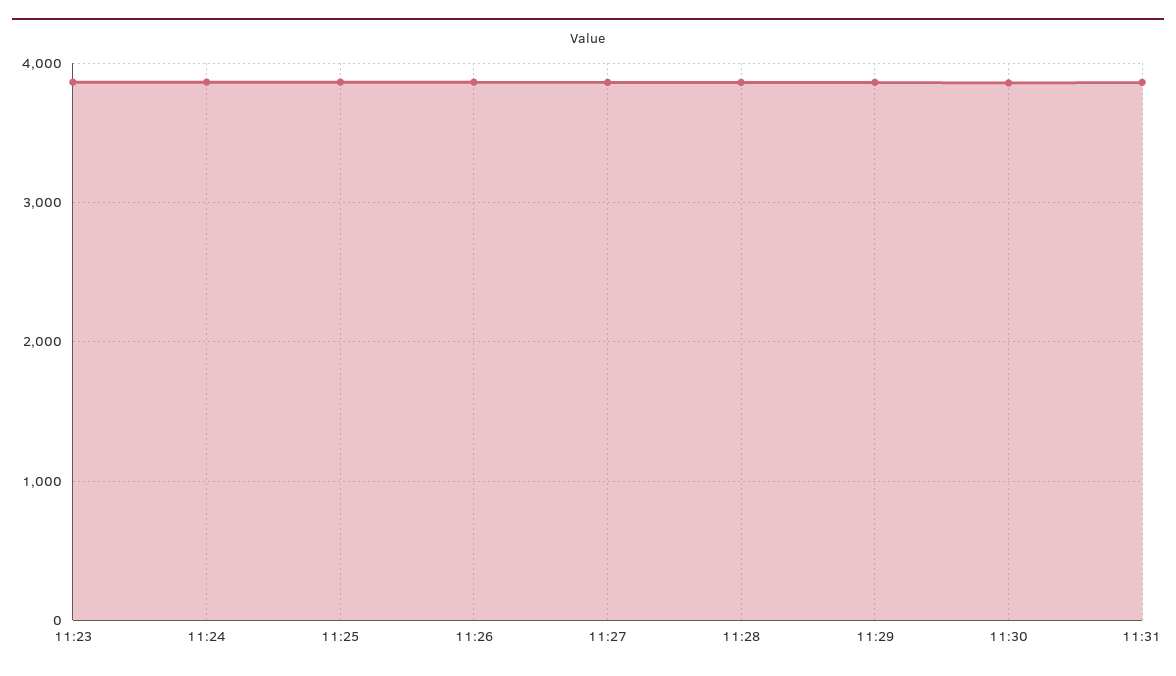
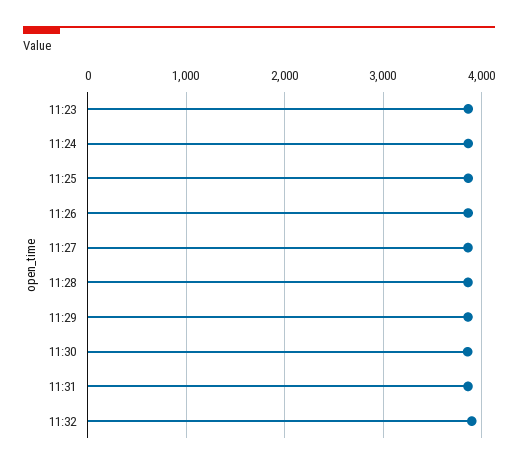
11:32: none -> 3900

